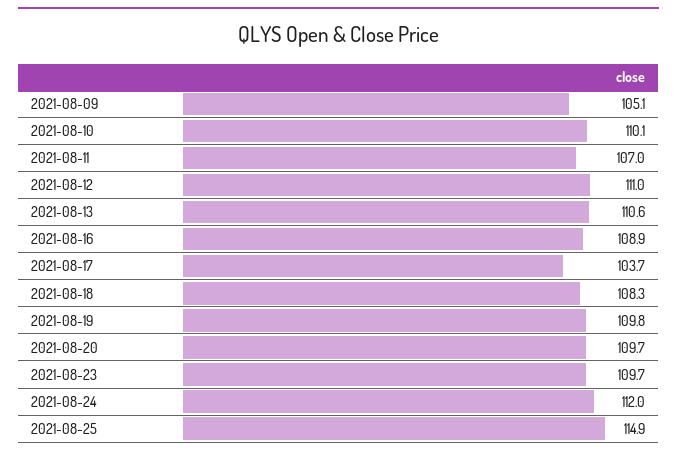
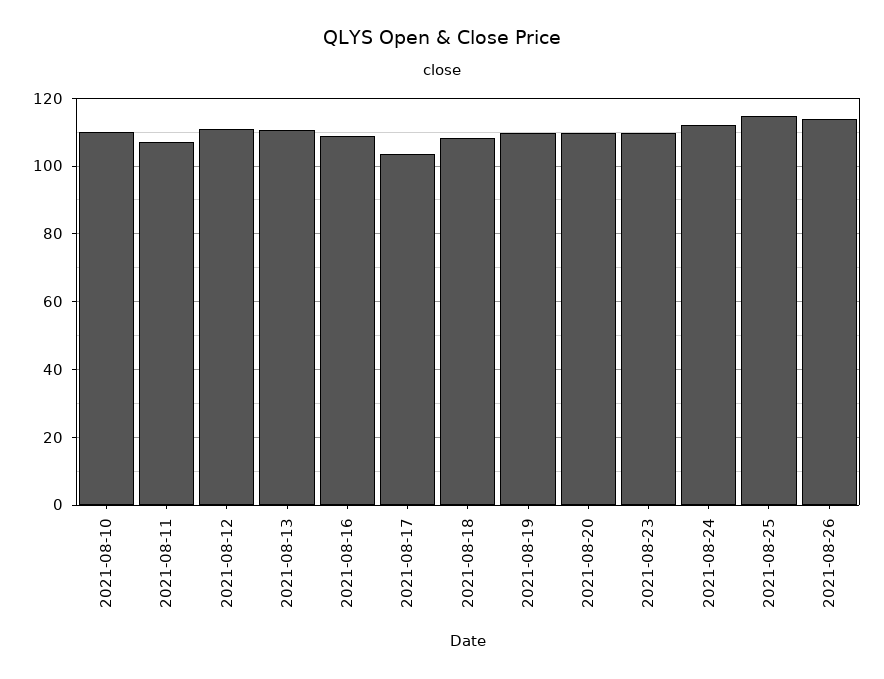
2021-08-09: 105.1 -> none
2021-08-26: none -> 114

